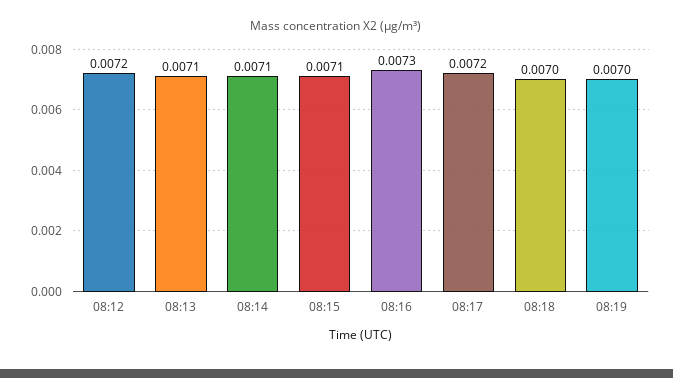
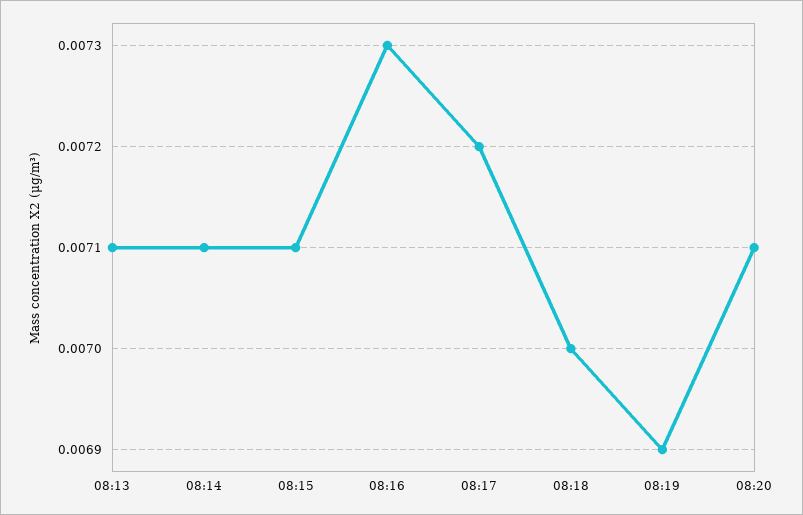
08:12: 0.0072 -> none
08:19: 0.007 -> 0.0069
08:20: none -> 0.0071

